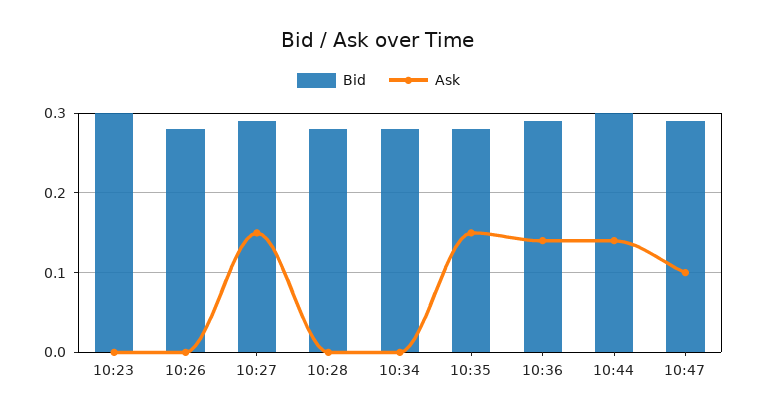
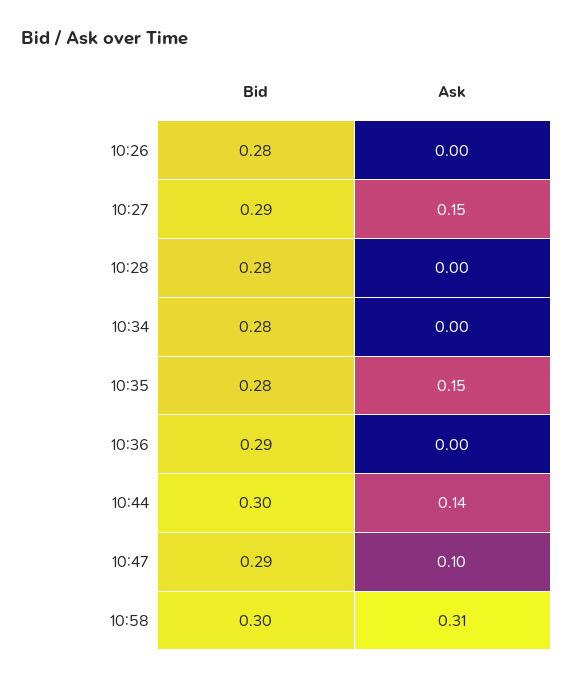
Bid, 10:23: 0.3 -> none
Ask, 10:23: 0 -> none
Ask, 10:36: 0.14 -> 0
Bid, 10:58: none -> 0.3
Ask, 10:58: none -> 0.31

